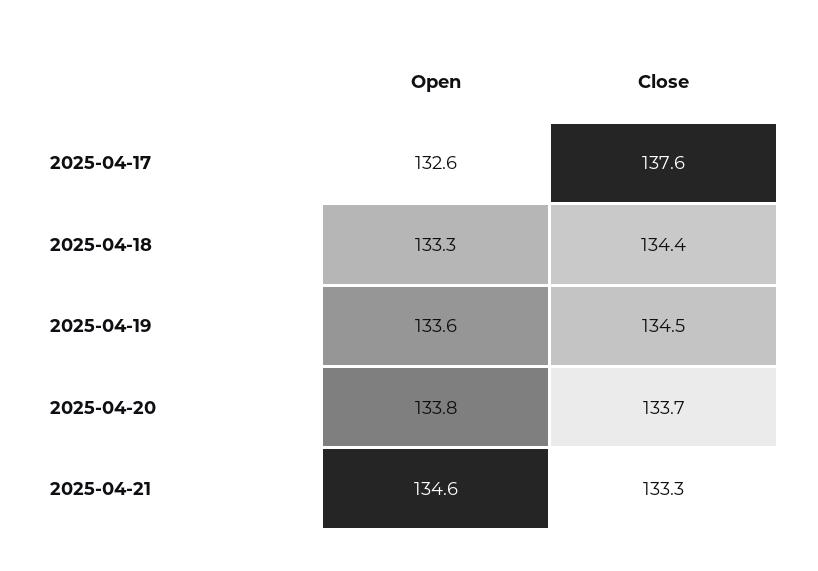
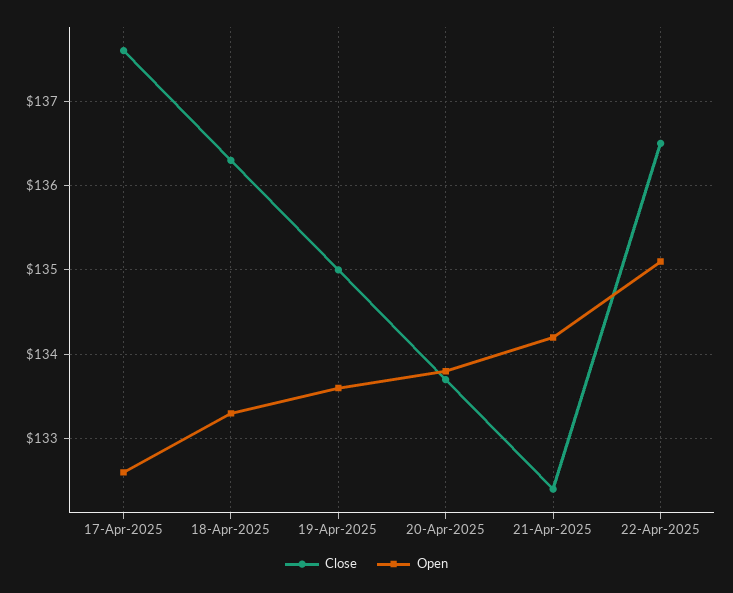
Close, 2025-04-18: 134.4 -> 136.3
Close, 2025-04-19: 134.5 -> 135
Open, 2025-04-21: 134.6 -> 134.2
Close, 2025-04-21: 133.3 -> 132.4
Close, 22-Apr-2025: none -> 136.5
Open, 22-Apr-2025: none -> 135.1

